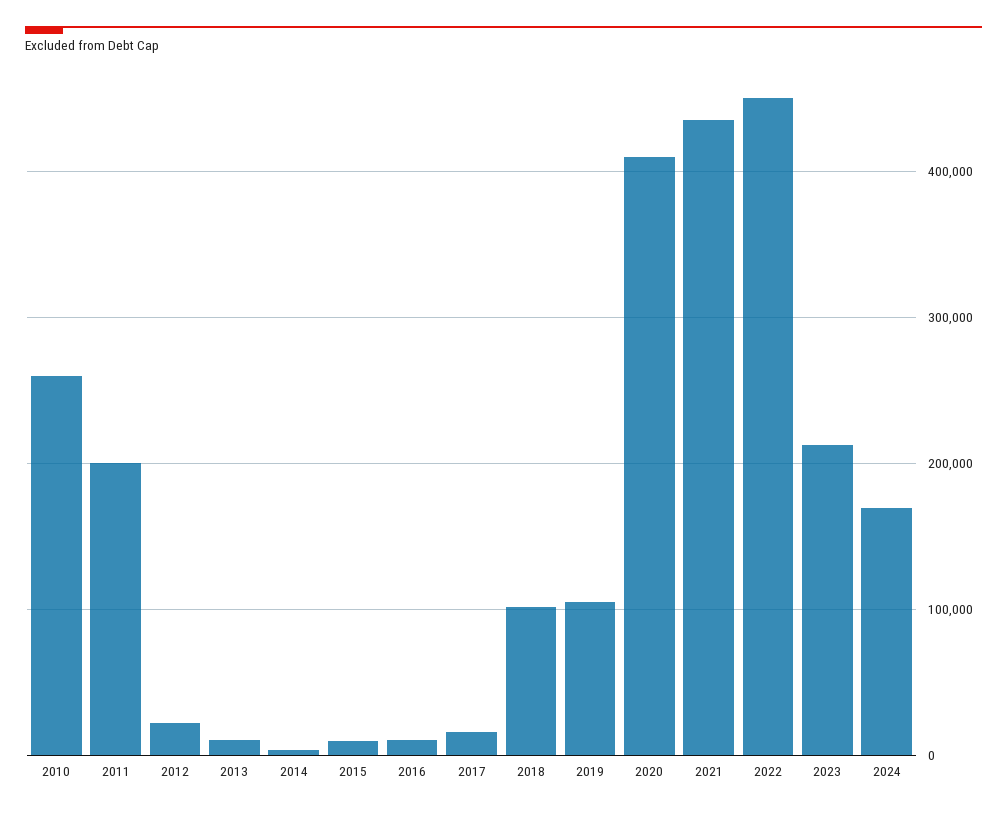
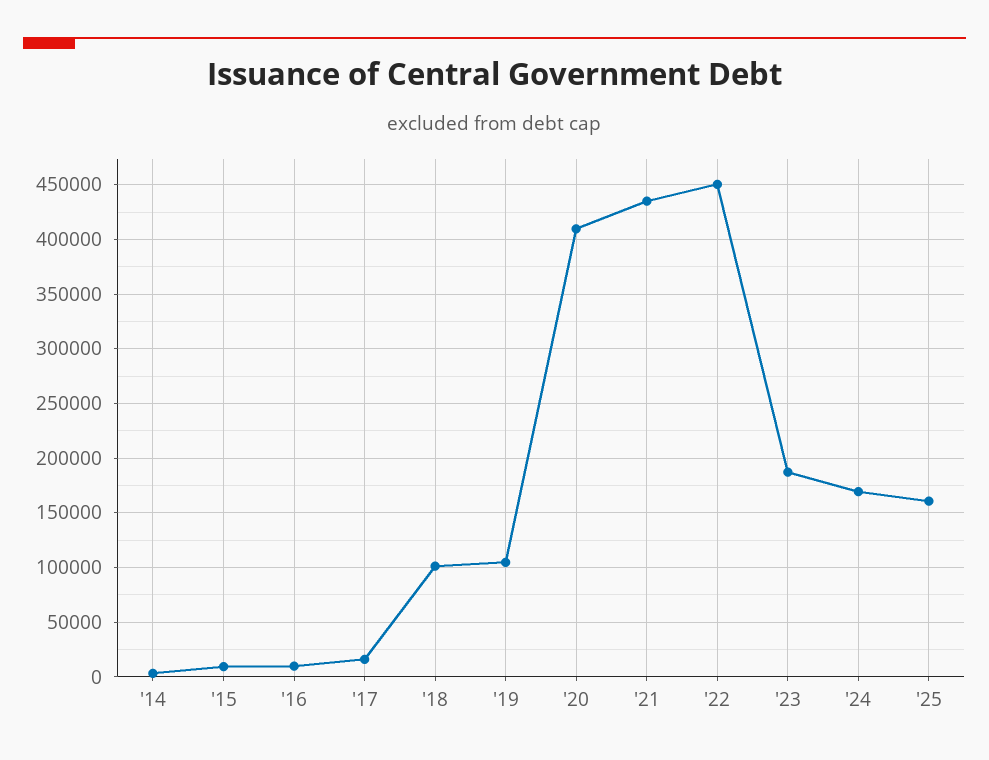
2010: 260000 -> none
2011: 200000 -> none
2012: 20000 -> none
2013: 10000 -> none
2023: 210000 -> 190000
'25: none -> 160000

